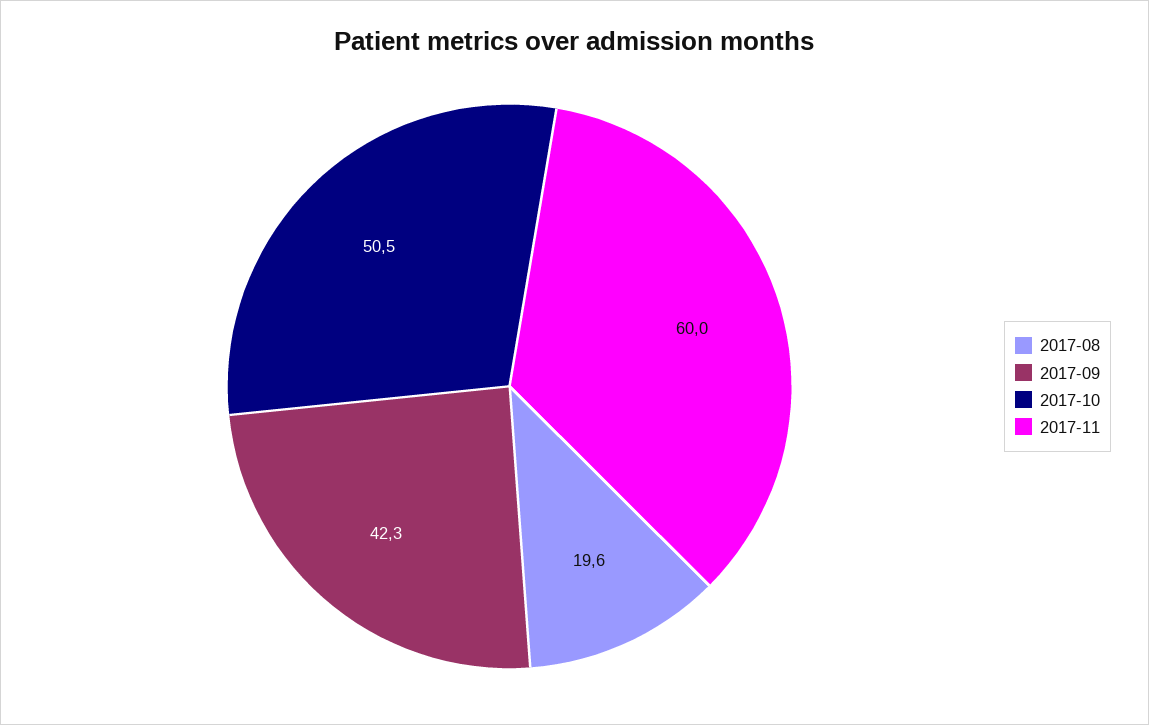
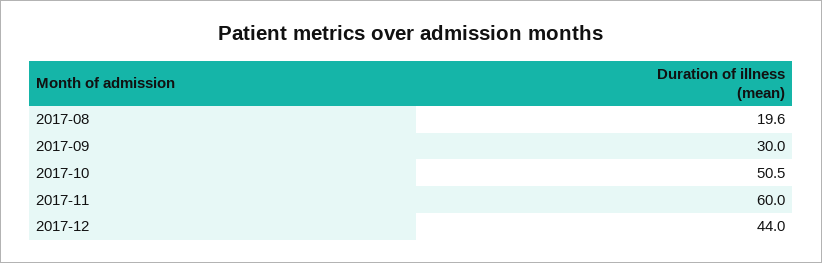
2017-09: 42.3 -> 30
2017-12: none -> 44

